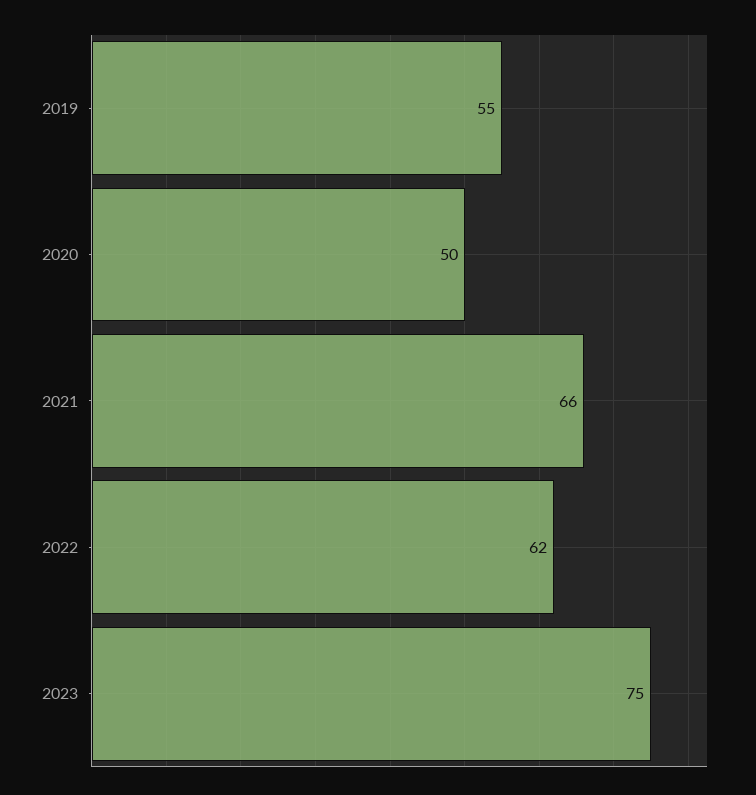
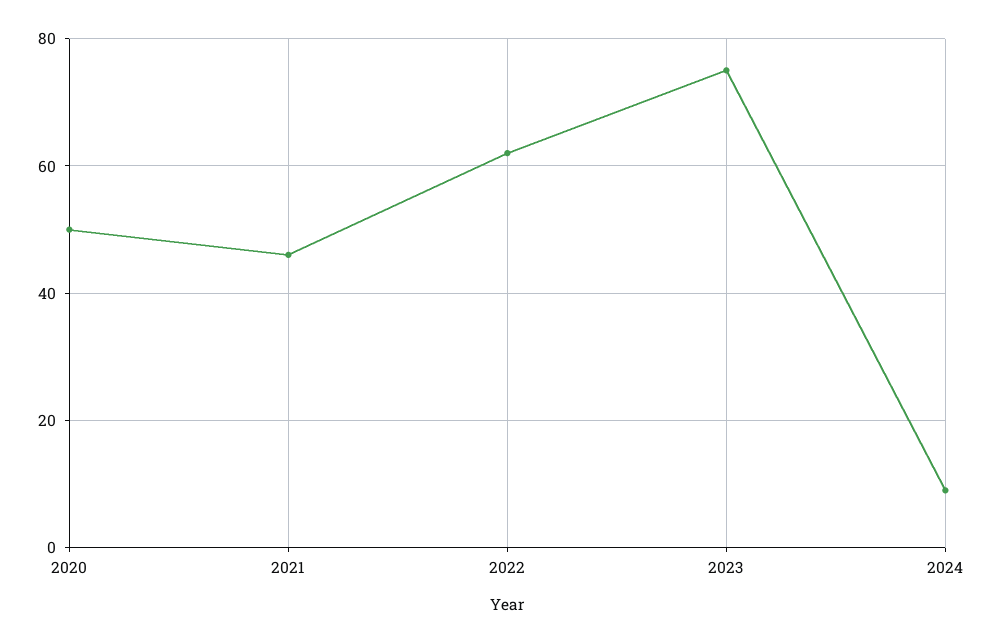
2019: 55 -> none
2021: 66 -> 45
2024: none -> 10

